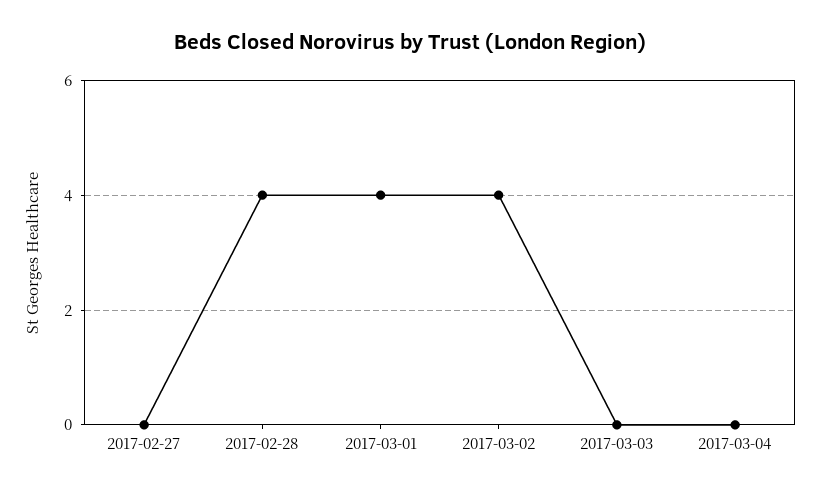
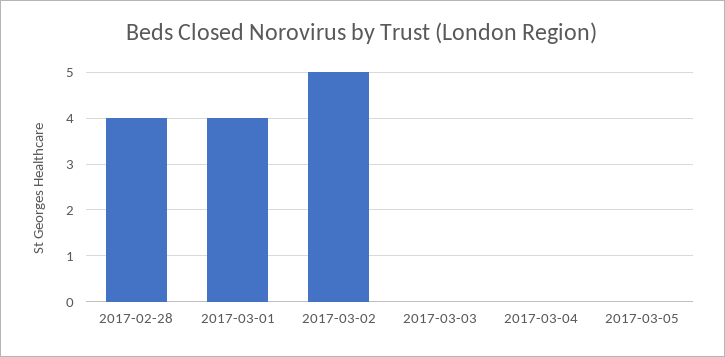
2017-02-27: 0 -> none
2017-03-02: 4 -> 5
2017-03-05: none -> 0

